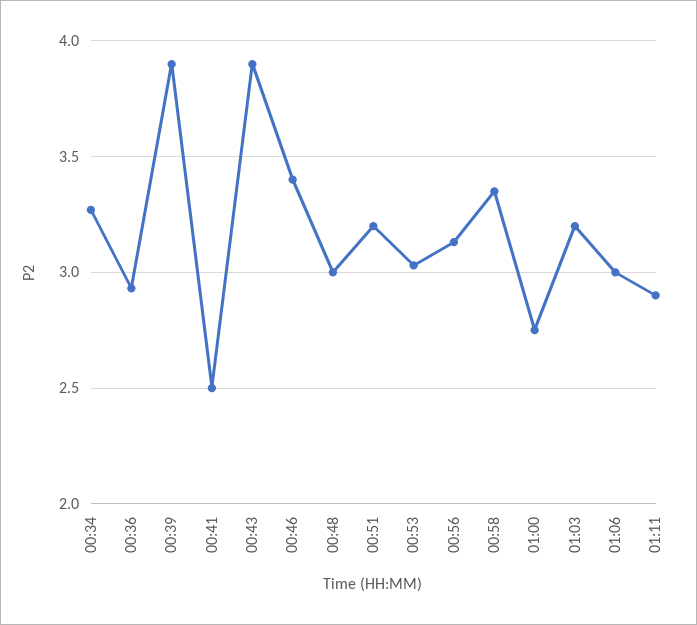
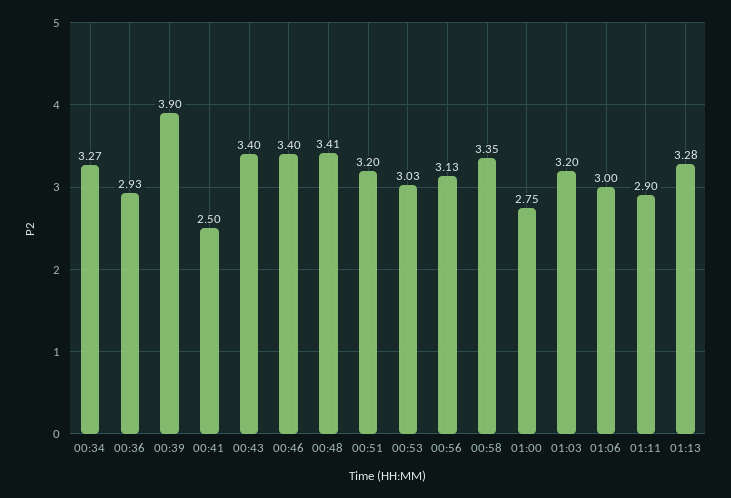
00:43: 3.9 -> 3.4
00:48: 3 -> 3.41
01:13: none -> 3.28

